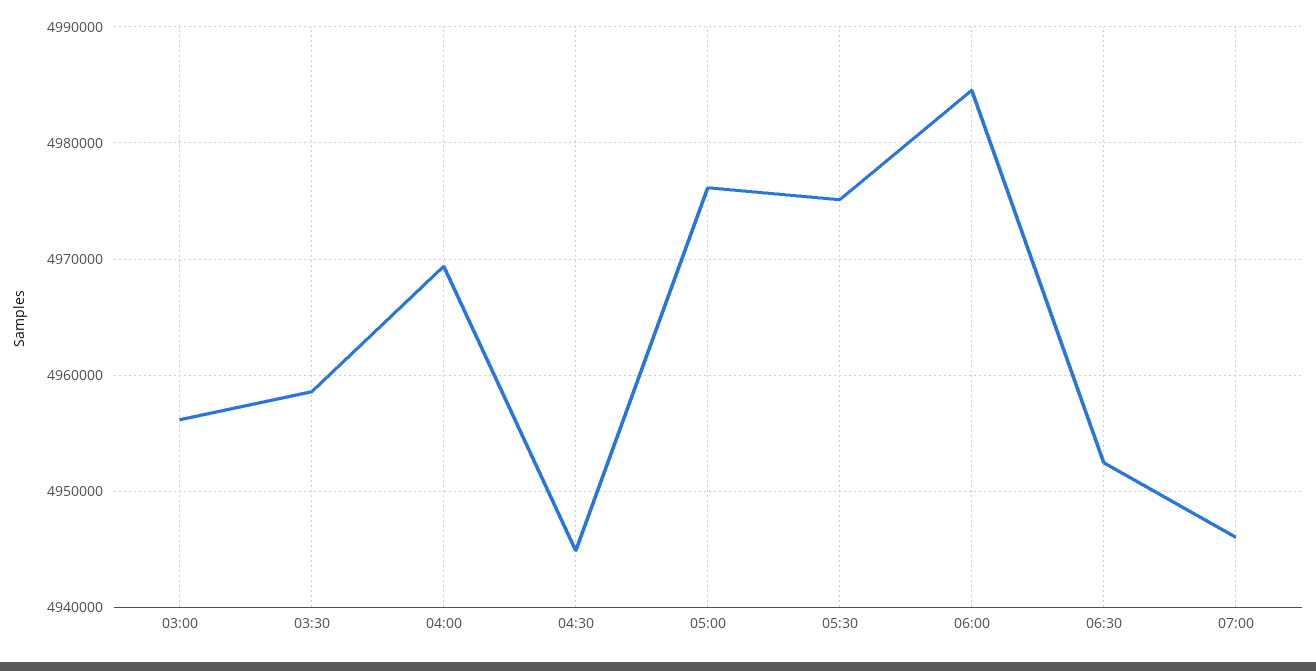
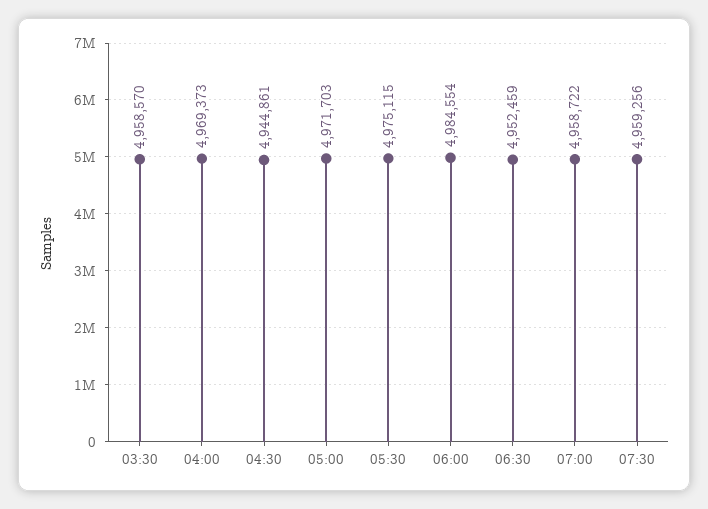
03:00: 4956000 -> none
05:00: 4976000 -> 4971703
07:00: 4946000 -> 4958722
07:30: none -> 4959256

